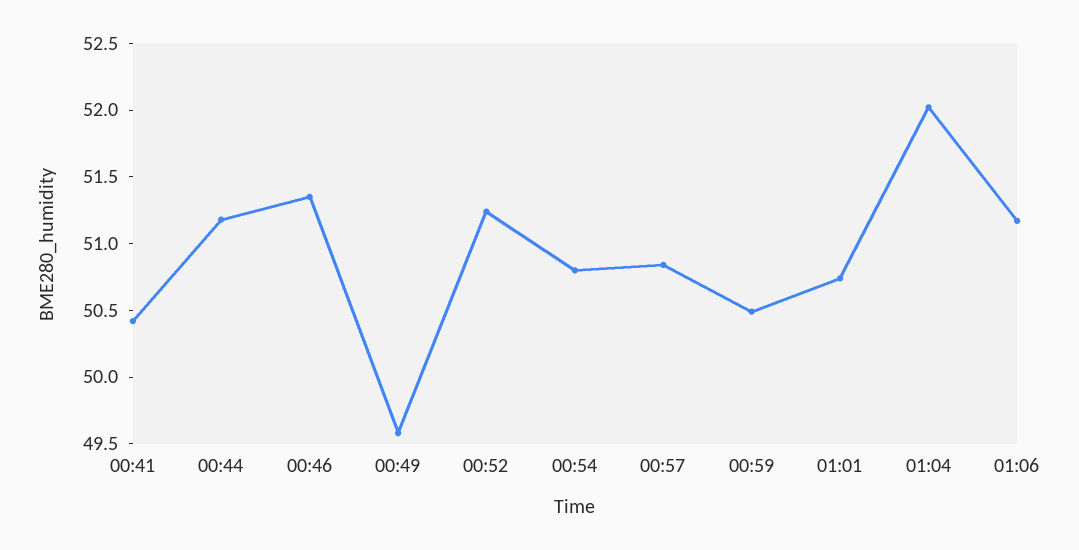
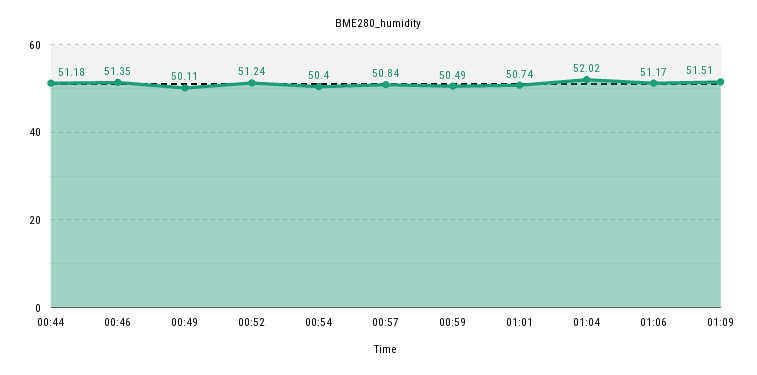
00:41: 50.4 -> none
00:49: 49.6 -> 50.11
00:54: 50.8 -> 50.4
01:09: none -> 51.51

